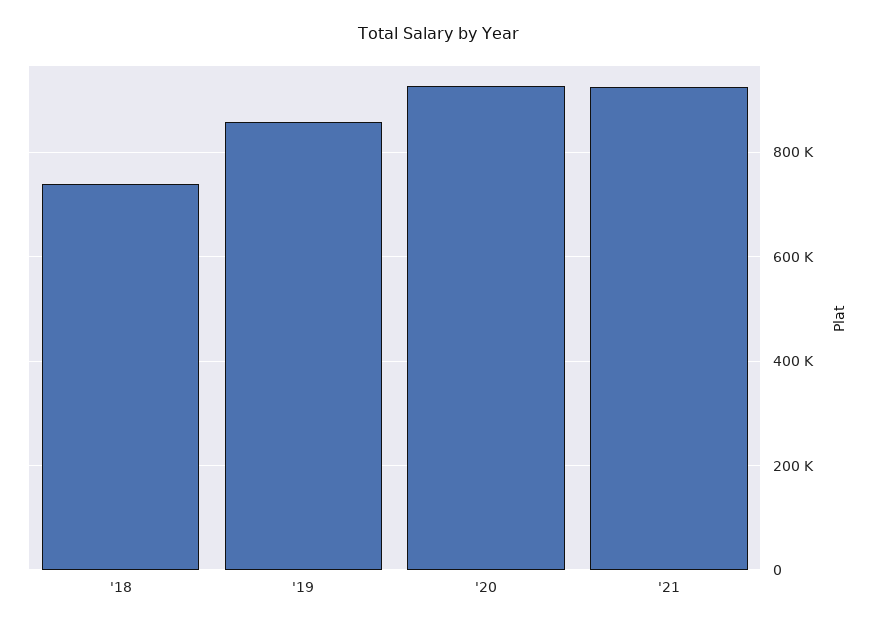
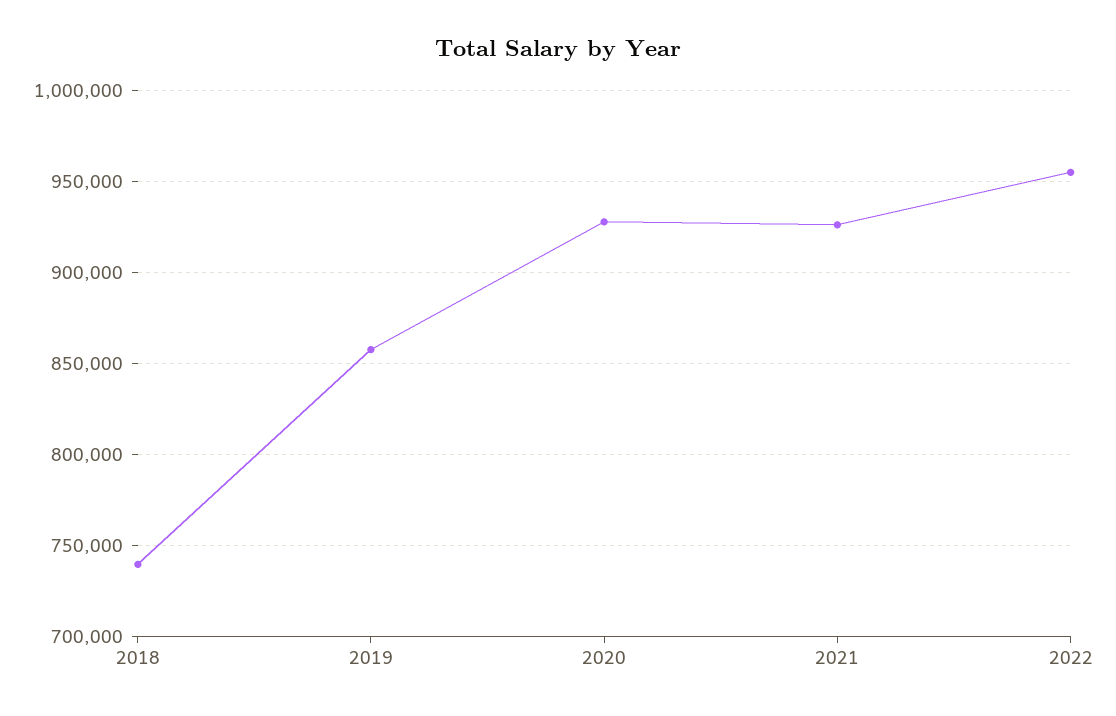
2022: none -> 955000

